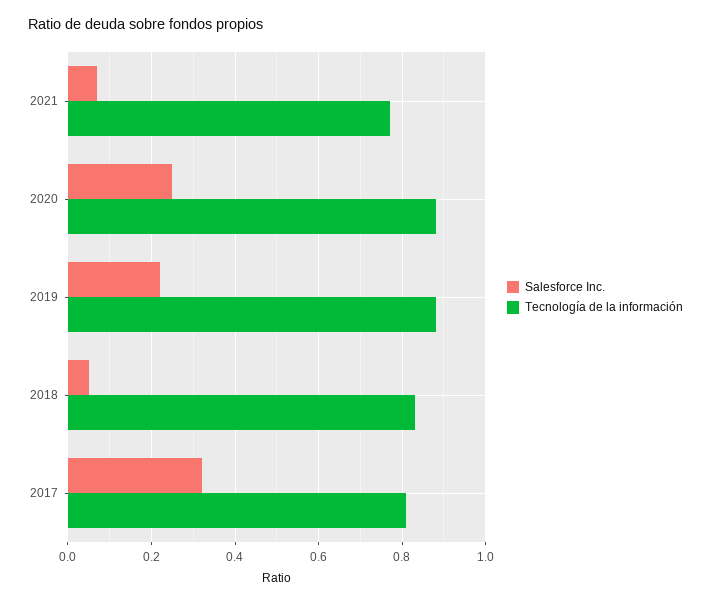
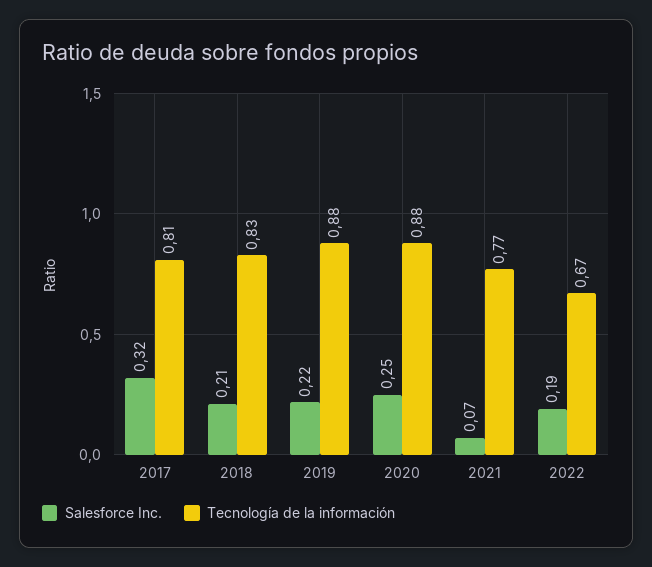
Salesforce Inc., 2018: 0.05 -> 0.21
Salesforce Inc., 2022: none -> 0.19
Tecnología de la información, 2022: none -> 0.67

